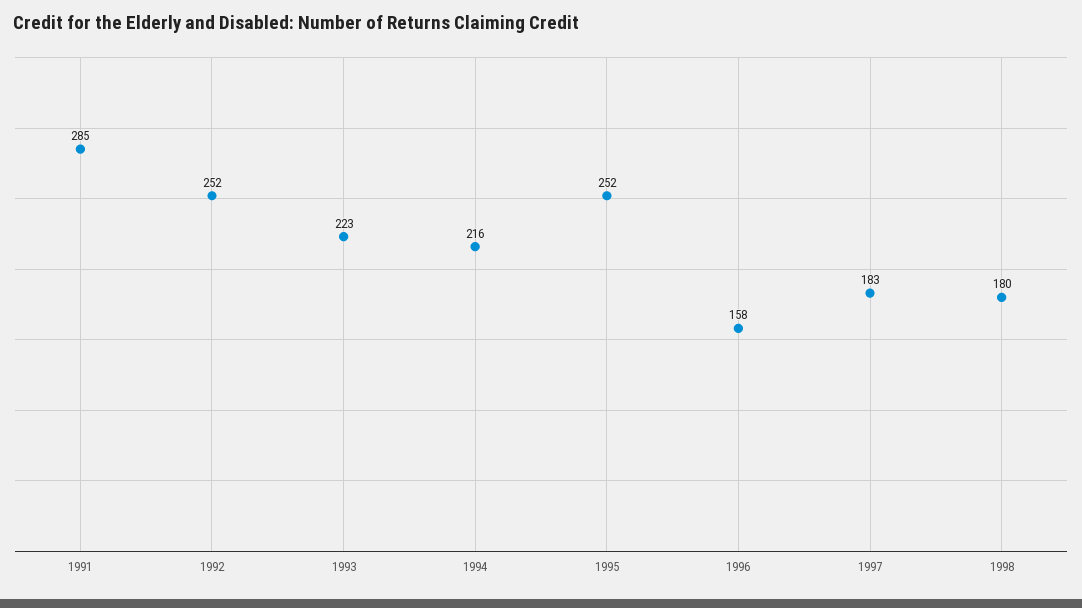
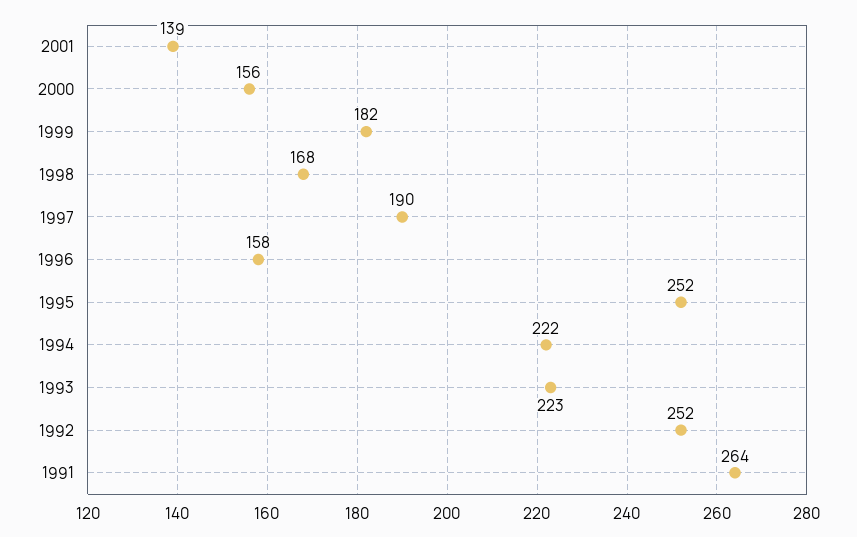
1991: 285 -> 264
1994: 216 -> 222
1997: 183 -> 190
1998: 180 -> 168
2001: none -> 139
2000: none -> 156
1999: none -> 182

